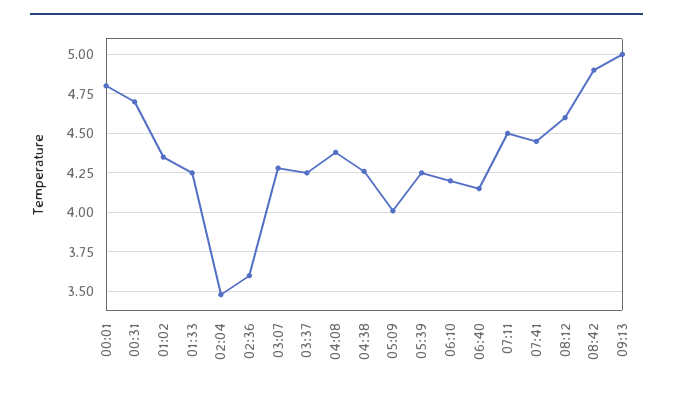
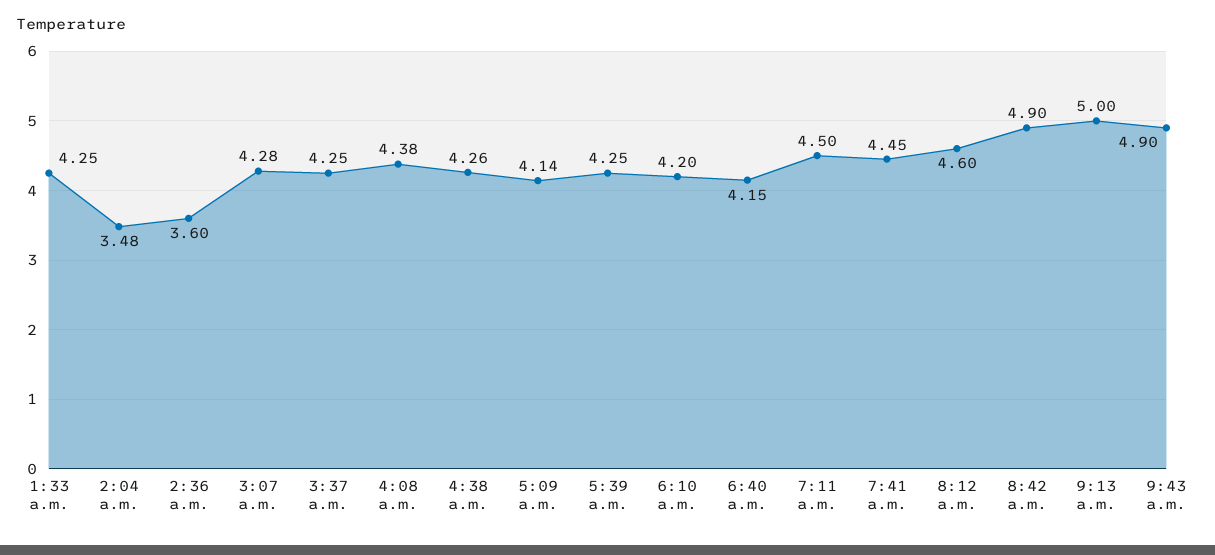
00:01: 4.8 -> none
00:31: 4.7 -> none
01:02: 4.35 -> none
05:09: 4 -> 4.14
9:43 a.m.: none -> 4.9

